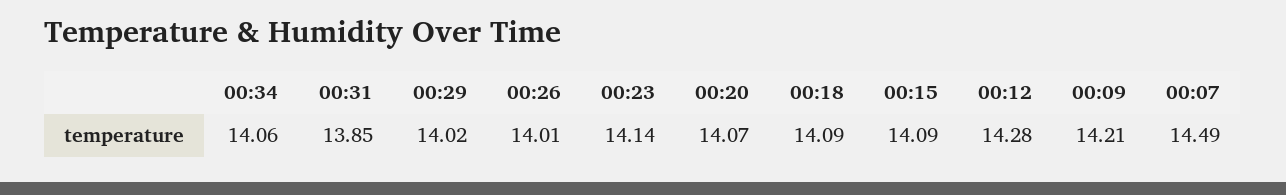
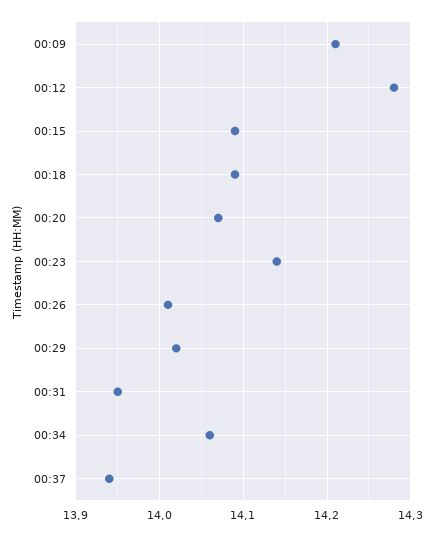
00:31: 13.85 -> 13.95
00:07: 14.49 -> none
00:37: none -> 13.94

